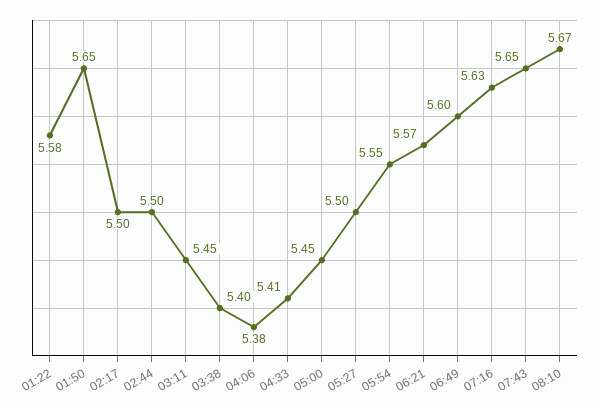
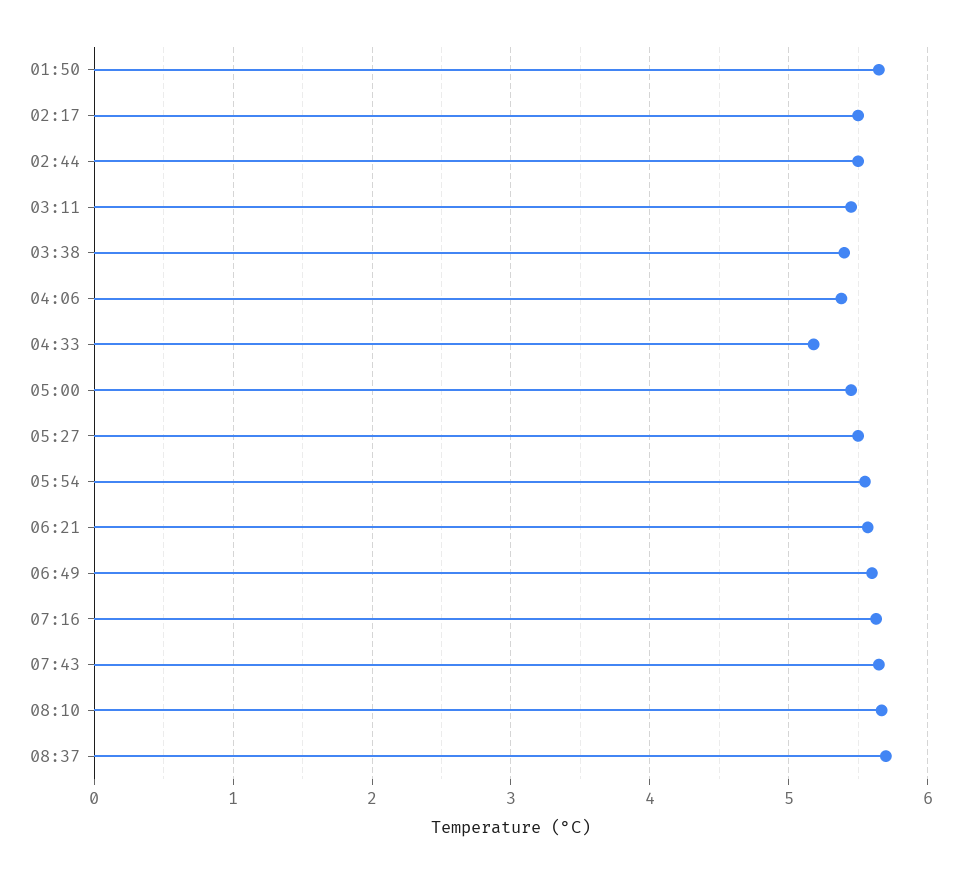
01:22: 5.58 -> none
04:33: 5.41 -> 5.2
08:37: none -> 5.7

